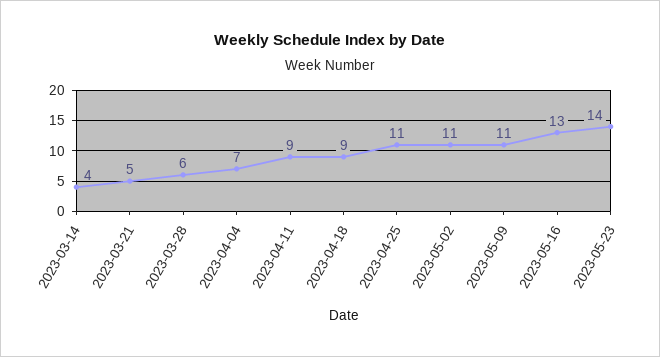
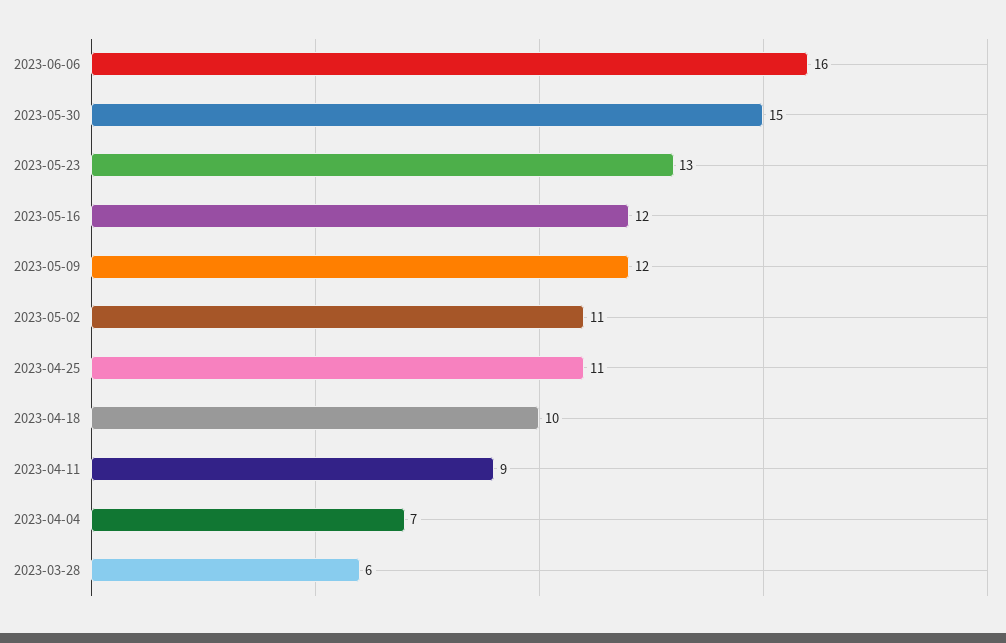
2023-03-14: 4 -> none
2023-03-21: 5 -> none
2023-04-18: 9 -> 10
2023-05-09: 11 -> 12
2023-05-16: 13 -> 12
2023-05-23: 14 -> 13
2023-06-06: none -> 16
2023-05-30: none -> 15

